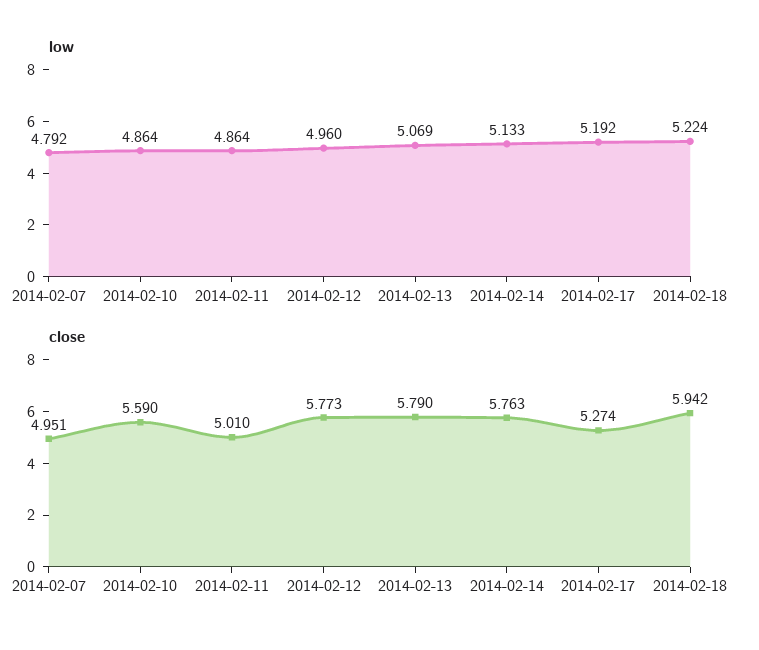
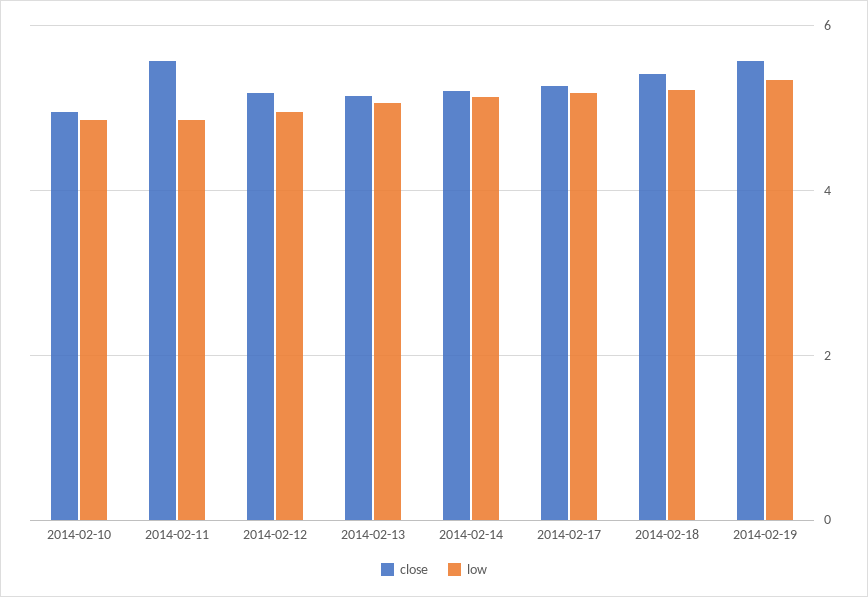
low, 2014-02-07: 4.792 -> none
close, 2014-02-07: 4.951 -> none
close, 2014-02-10: 5.59 -> 5
close, 2014-02-11: 5.01 -> 5.6
close, 2014-02-12: 5.773 -> 5.2
close, 2014-02-13: 5.79 -> 5.2
close, 2014-02-14: 5.763 -> 5.2
close, 2014-02-18: 5.942 -> 5.4
close, 2014-02-19: none -> 5.6
low, 2014-02-19: none -> 5.4

